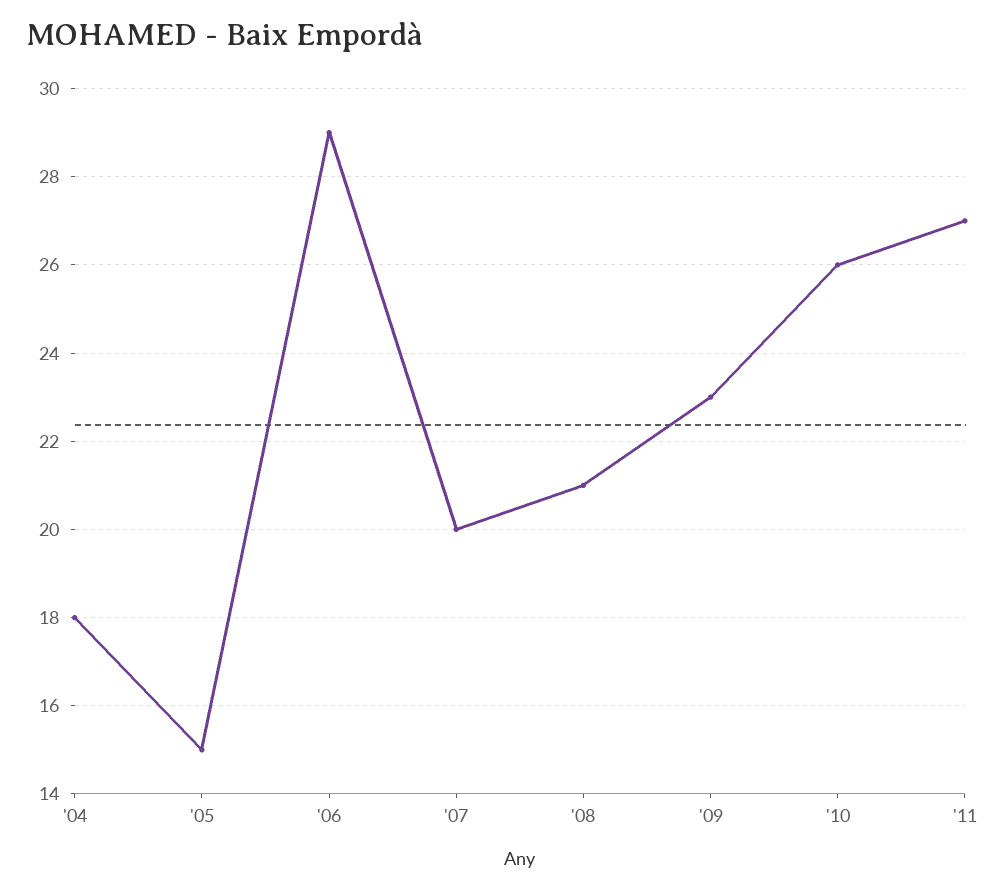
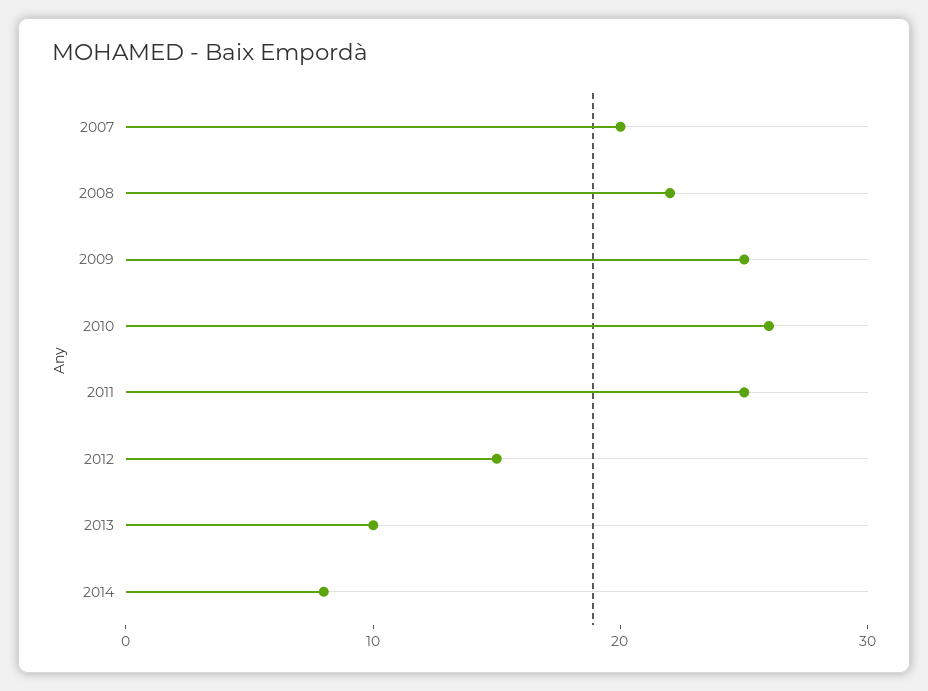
'04: 18 -> none
'05: 15 -> none
'06: 29 -> none
'08: 21 -> 22
'09: 23 -> 25
'11: 27 -> 25
2012: none -> 15
2013: none -> 10
2014: none -> 8

